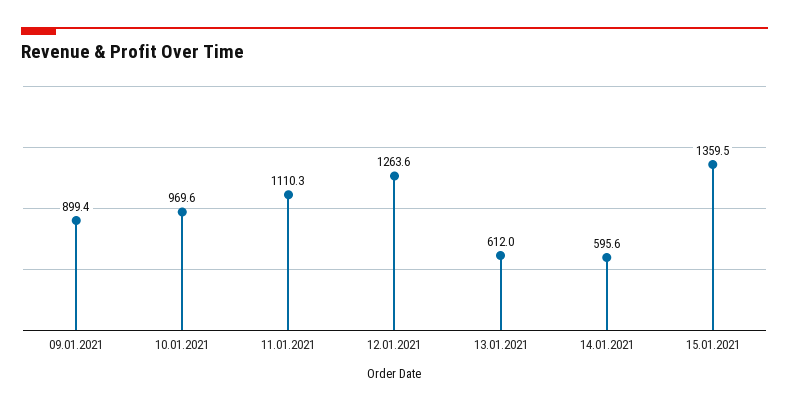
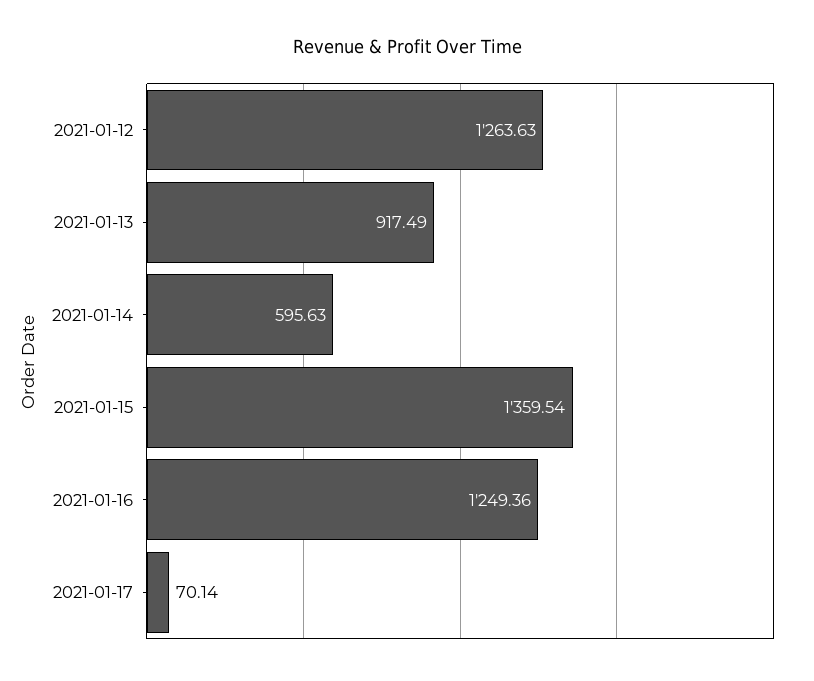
09.01.2021: 899.4 -> none
10.01.2021: 969.6 -> none
11.01.2021: 1110.3 -> none
13.01.2021: 612 -> 917.49
2021-01-16: none -> 1249.36
2021-01-17: none -> 70.14

